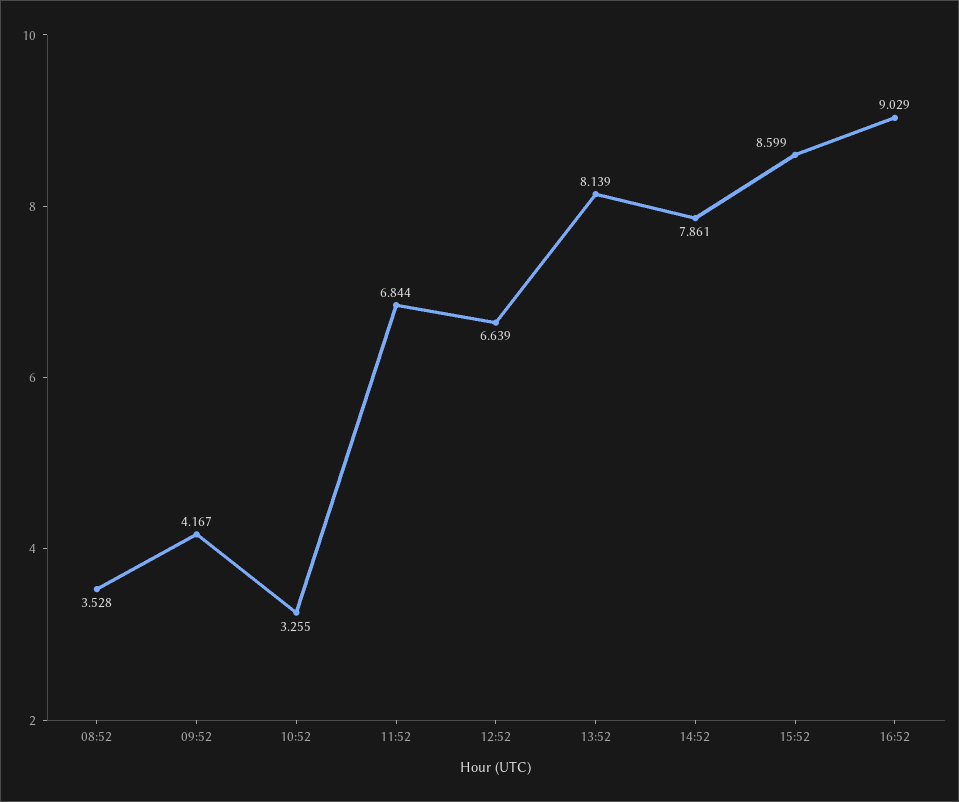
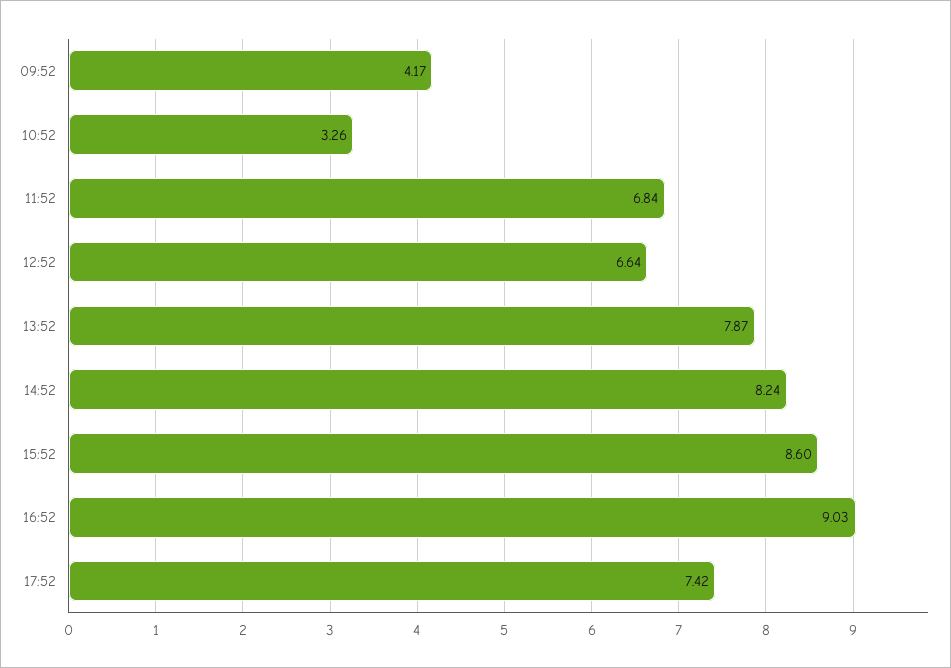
08:52: 3.528 -> none
13:52: 8.139 -> 7.87
14:52: 7.861 -> 8.24
17:52: none -> 7.42

